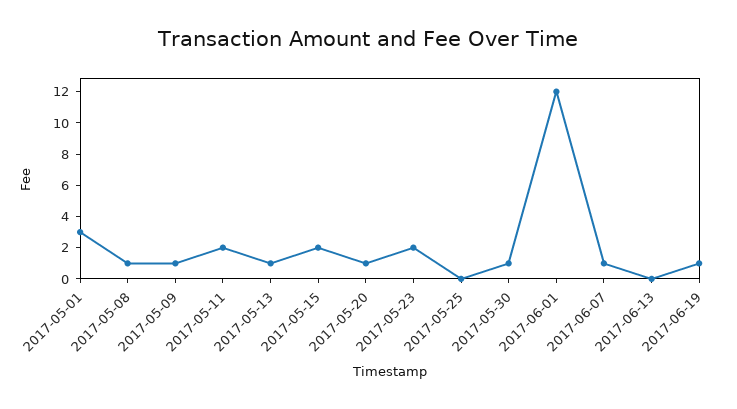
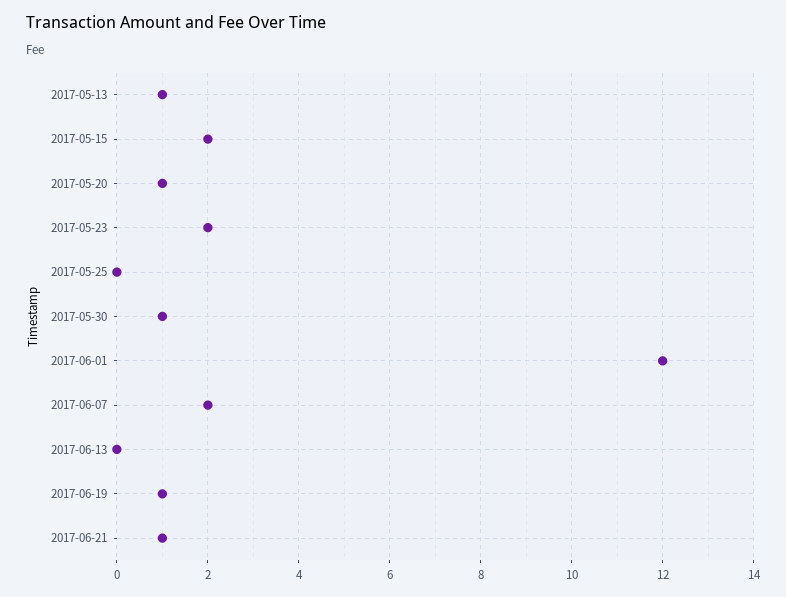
2017-05-01: 3 -> none
2017-05-08: 1 -> none
2017-05-09: 1 -> none
2017-05-11: 2 -> none
2017-06-07: 1 -> 2
2017-06-21: none -> 1

